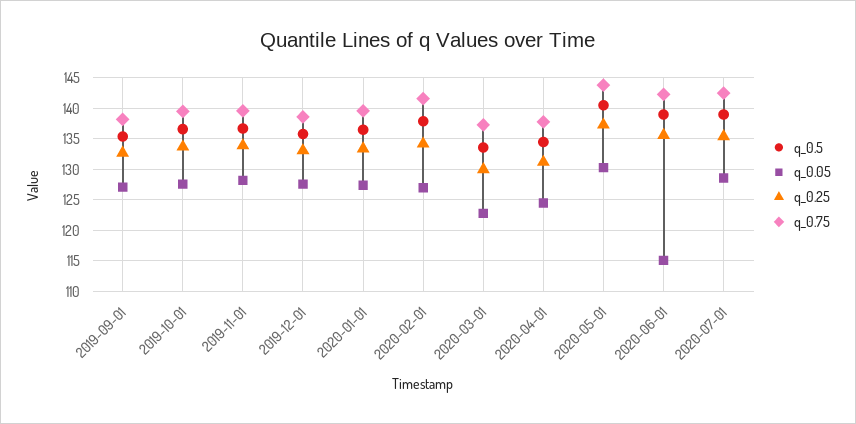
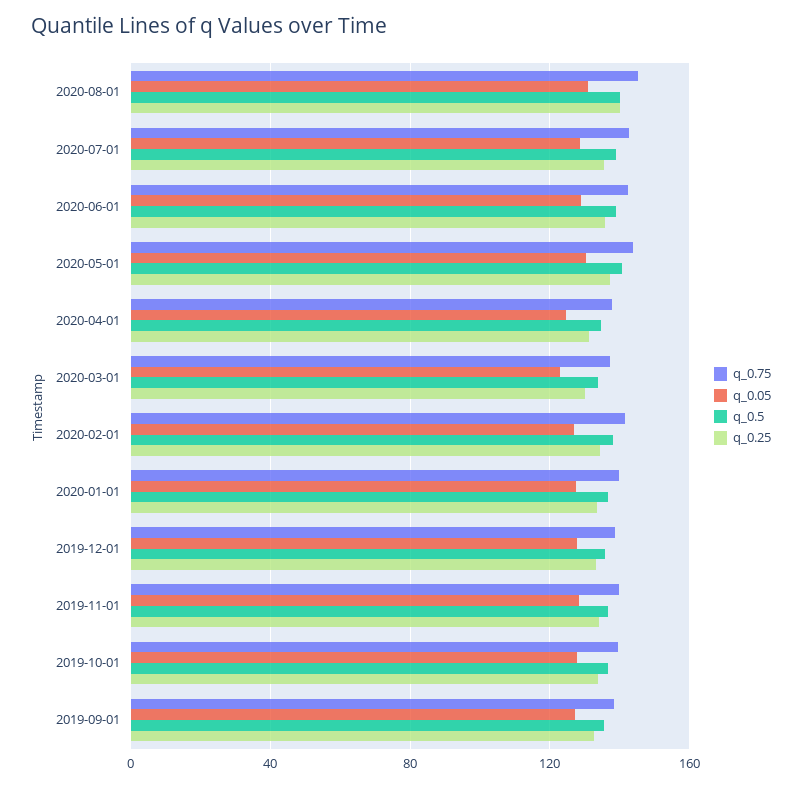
q_0.05, 2020-06-01: 115 -> 130
q_0.75, 2020-08-01: none -> 145
q_0.05, 2020-08-01: none -> 130
q_0.5, 2020-08-01: none -> 140
q_0.25, 2020-08-01: none -> 140

